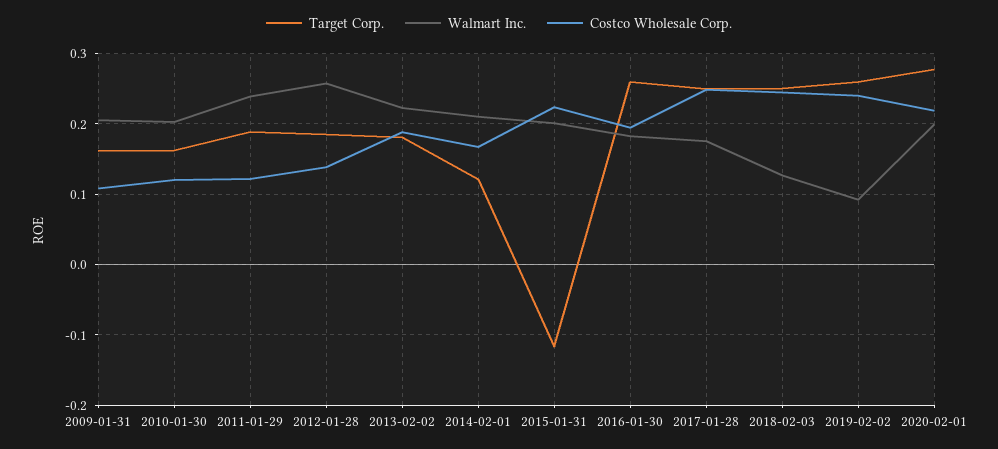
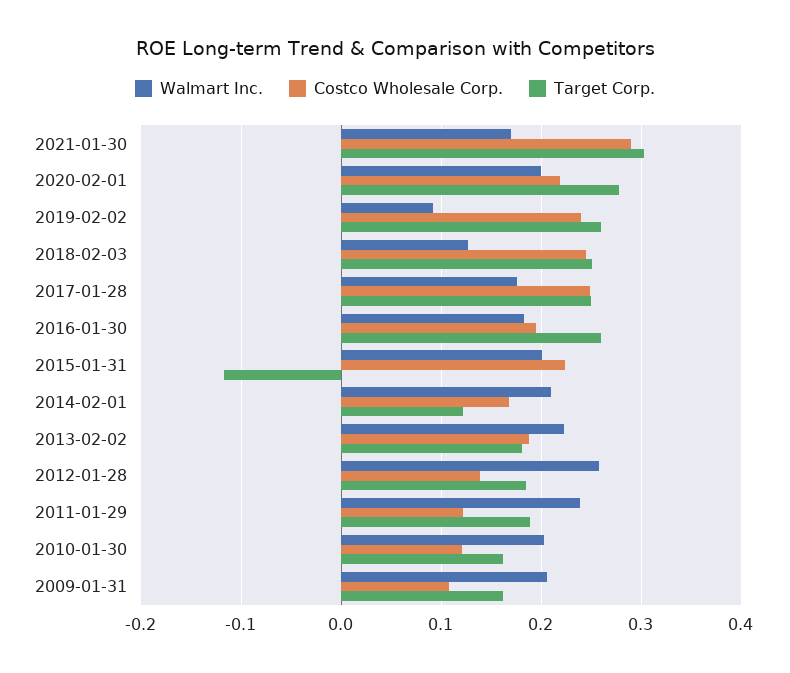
Walmart Inc., 2021-01-30: none -> 0.17
Costco Wholesale Corp., 2021-01-30: none -> 0.29
Target Corp., 2021-01-30: none -> 0.3

